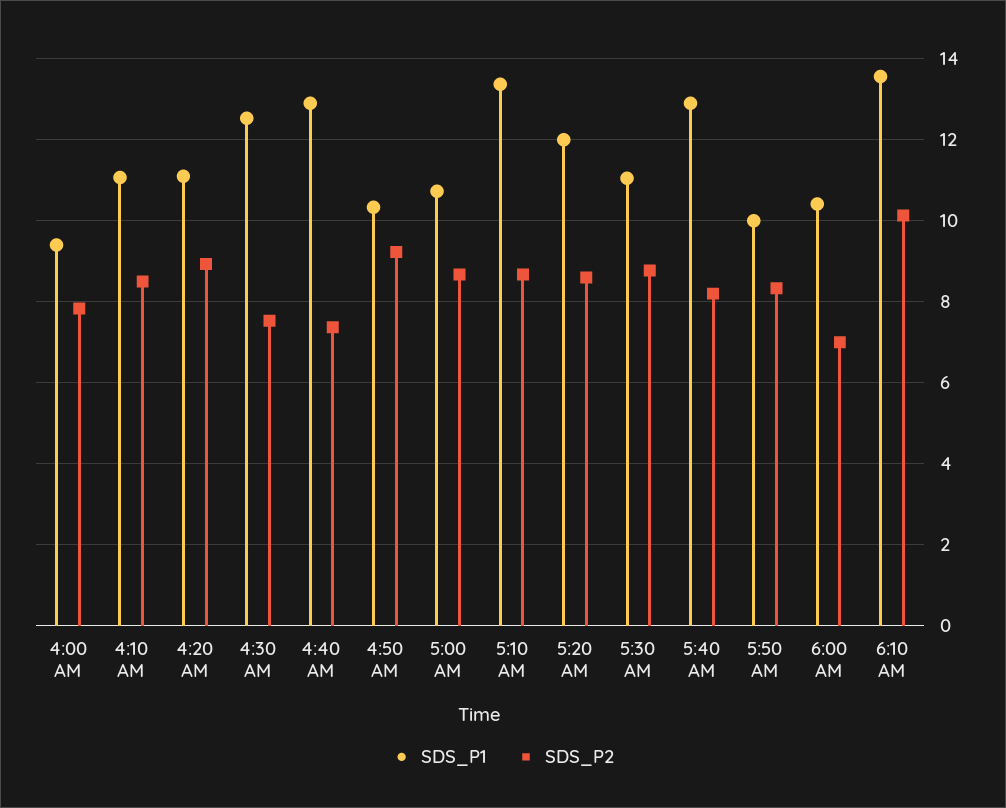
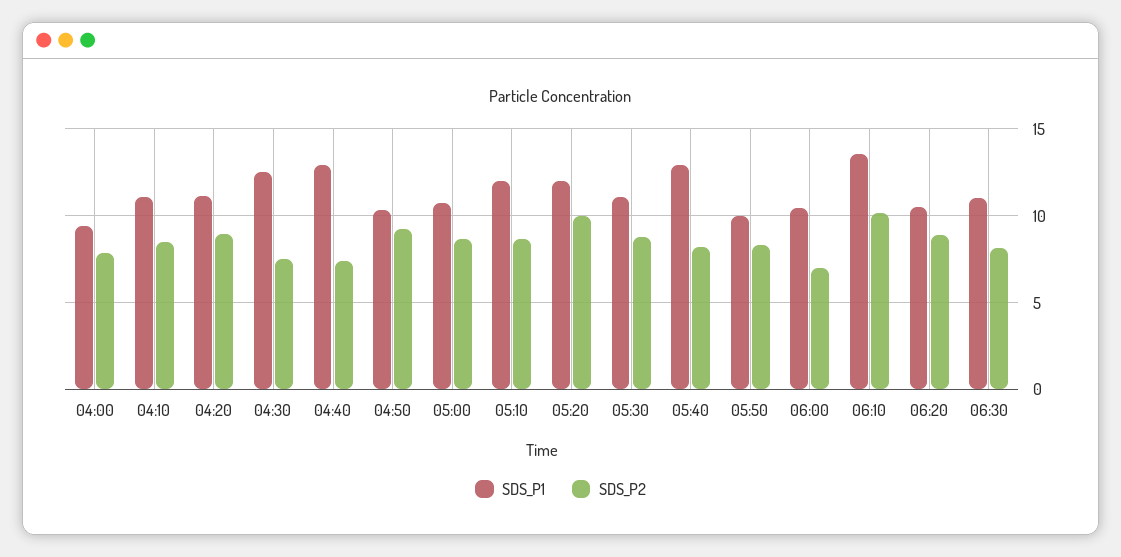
SDS_P1, 5:10 AM: 13.4 -> 12
SDS_P2, 5:20 AM: 8.6 -> 10
SDS_P1, 06:20: none -> 10.5
SDS_P2, 06:20: none -> 9
SDS_P1, 06:30: none -> 11
SDS_P2, 06:30: none -> 8

